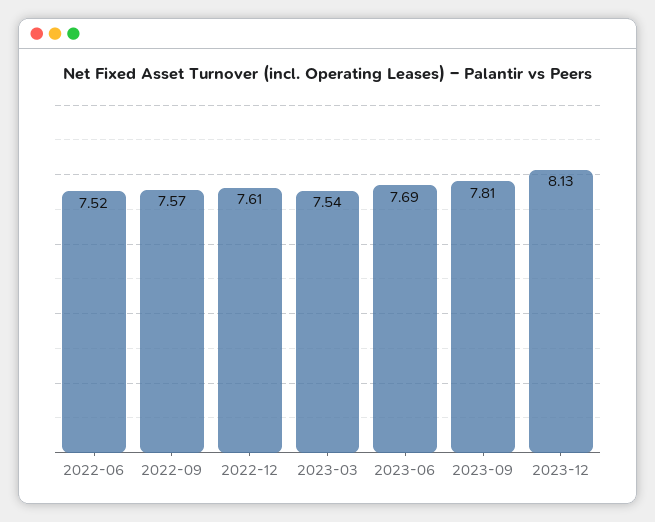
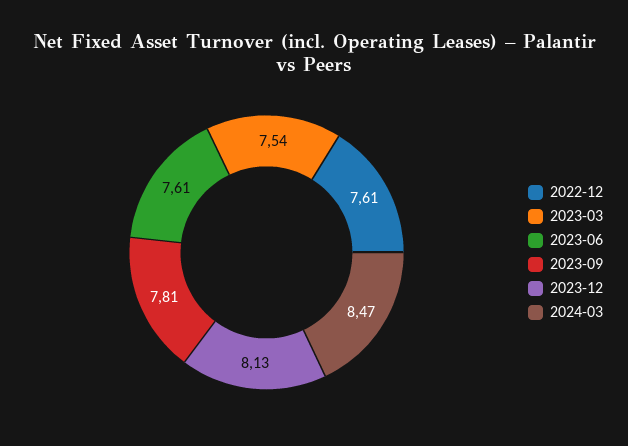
2022-06: 7.52 -> none
2022-09: 7.57 -> none
2023-06: 7.69 -> 7.61
2024-03: none -> 8.47

